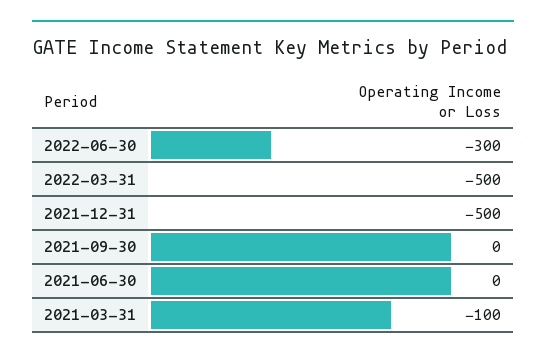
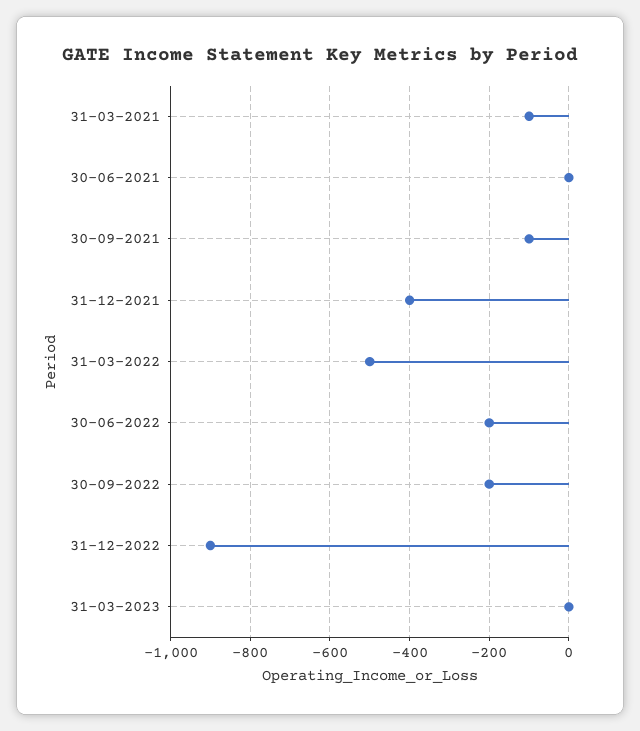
2022-06-30: -300 -> -200
2021-12-31: -500 -> -400
2021-09-30: 0 -> -100
30-09-2022: none -> -200
31-12-2022: none -> -900
31-03-2023: none -> 0

